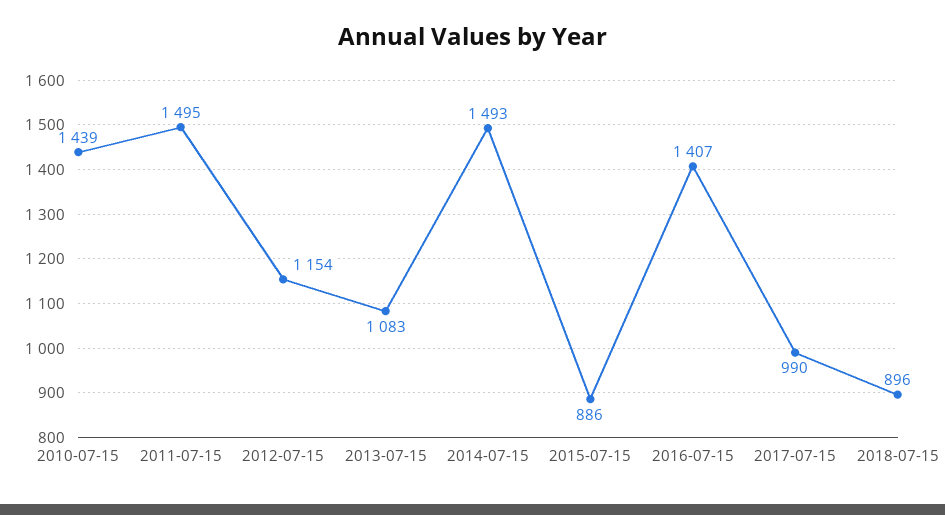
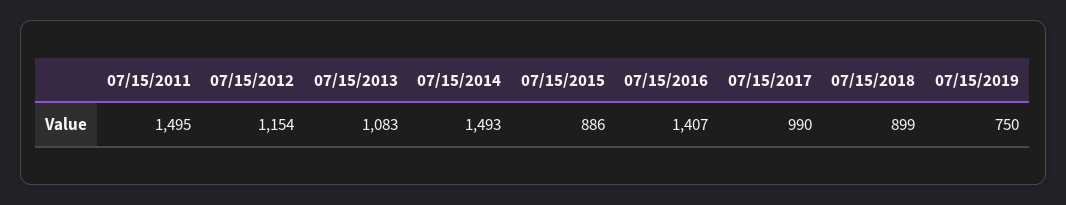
2010-07-15: 1439 -> none
2018-07-15: 896 -> 899
07/15/2019: none -> 750

